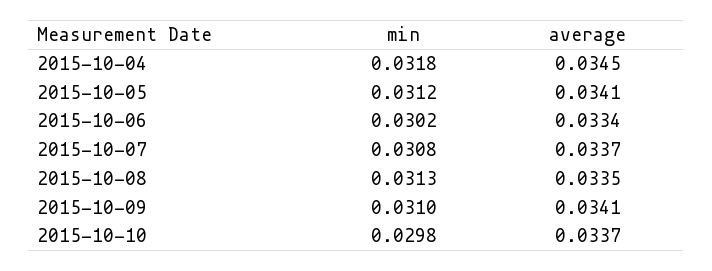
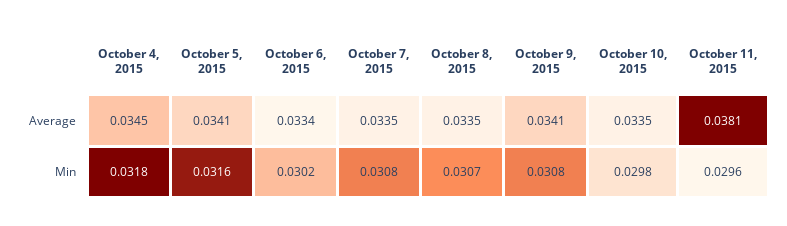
min, 2015-10-05: 0.0312 -> 0.0316
average, 2015-10-07: 0.0337 -> 0.0335
min, 2015-10-08: 0.0313 -> 0.0307
min, 2015-10-09: 0.031 -> 0.0308
average, 2015-10-10: 0.0337 -> 0.0335
average, October 11, 2015: none -> 0.0381
min, October 11, 2015: none -> 0.0296

